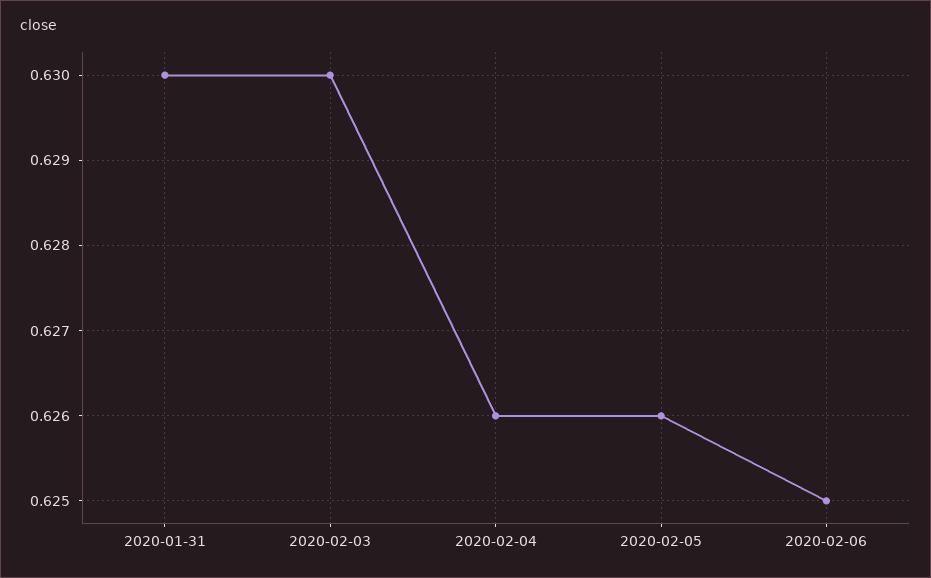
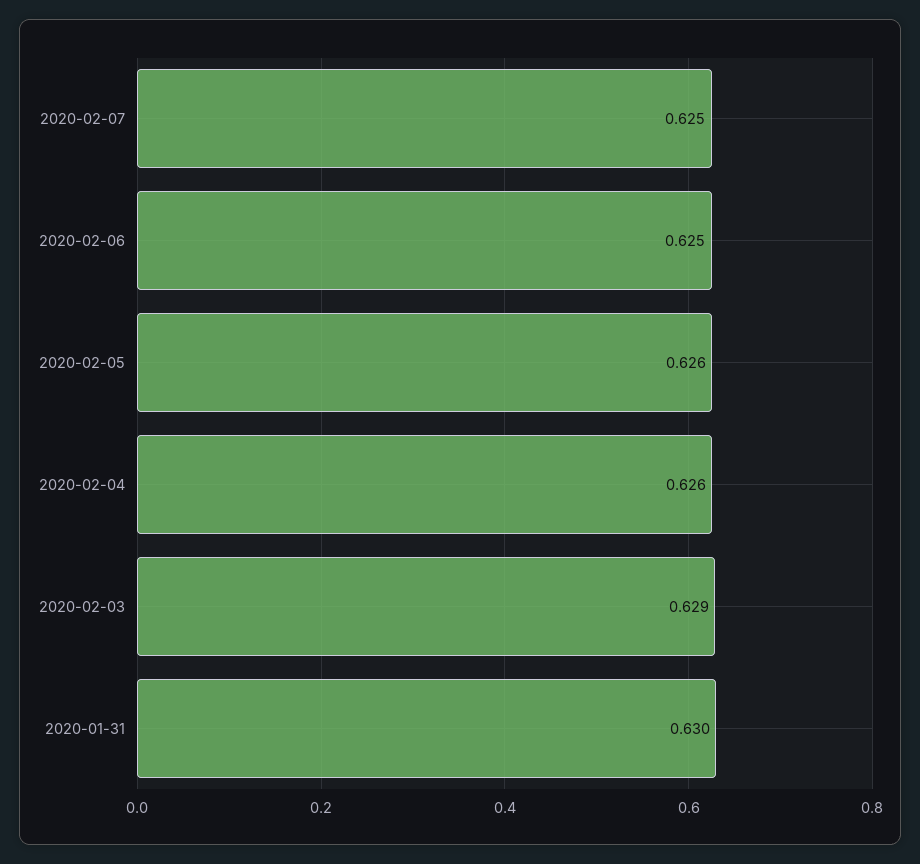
2020-02-03: 0.63 -> 0.629
2020-02-07: none -> 0.625

